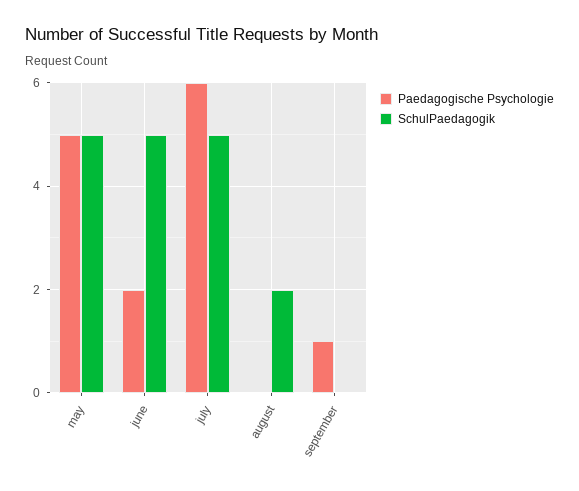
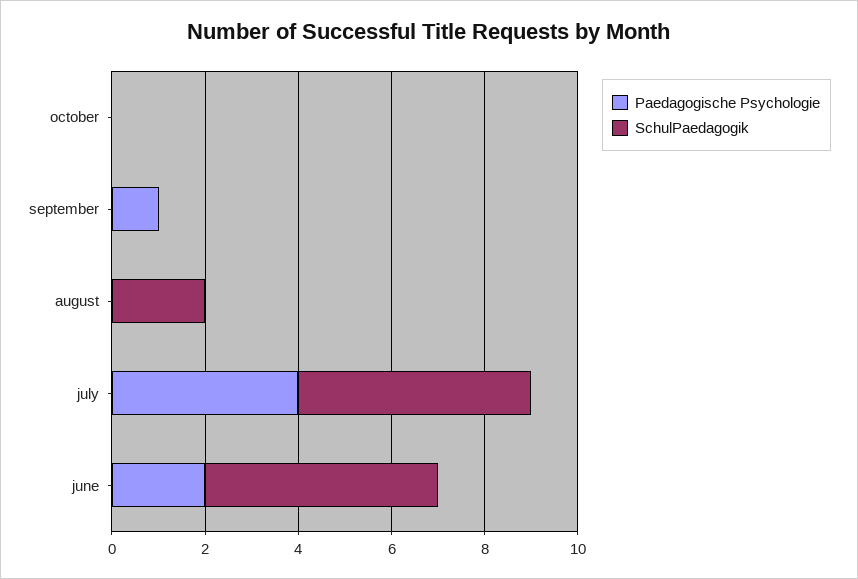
Paedagogische Psychologie, may: 5 -> none
SchulPaedagogik, may: 5 -> none
Paedagogische Psychologie, july: 6 -> 4
Paedagogische Psychologie, october: none -> 0
SchulPaedagogik, october: none -> 0

